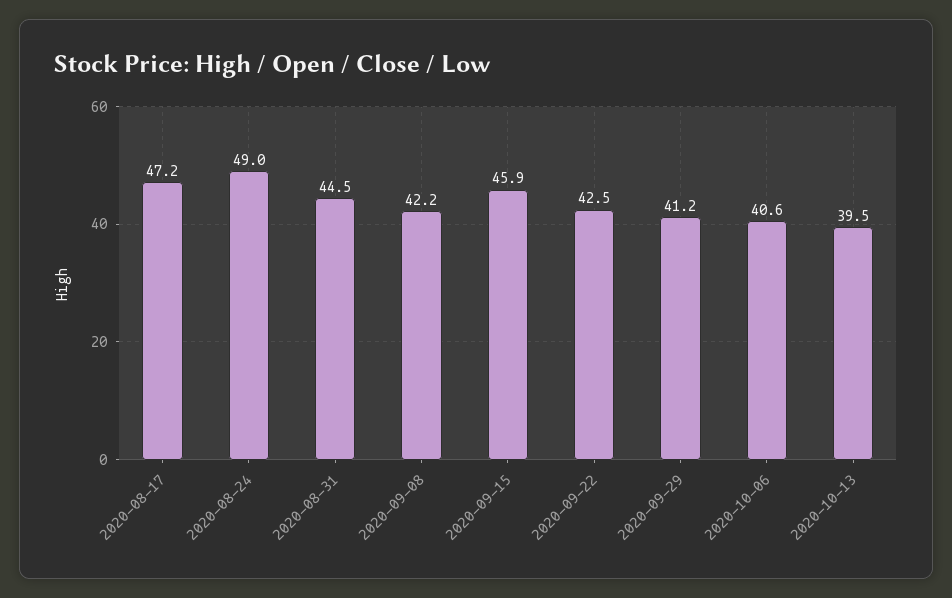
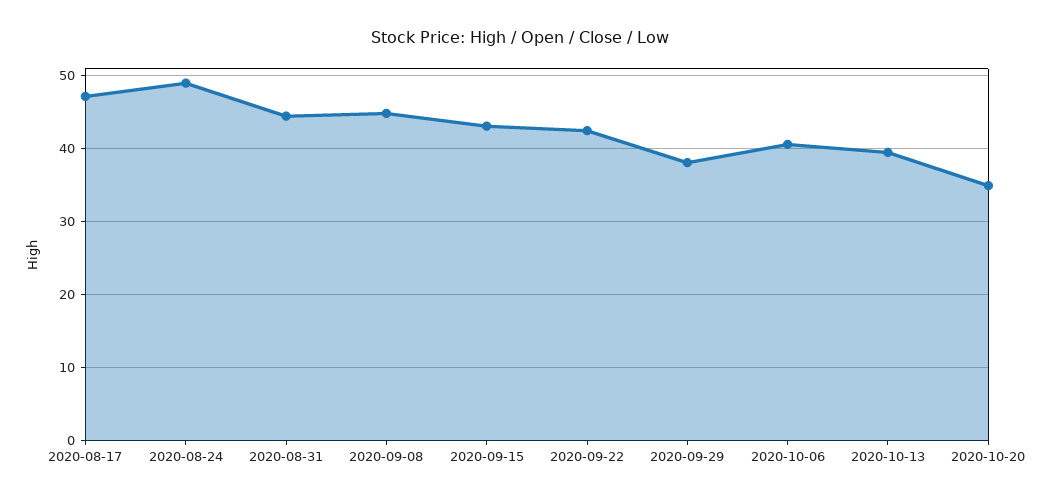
2020-09-08: 42.2 -> 45
2020-09-15: 45.9 -> 43
2020-09-29: 41.2 -> 38
2020-10-20: none -> 35

